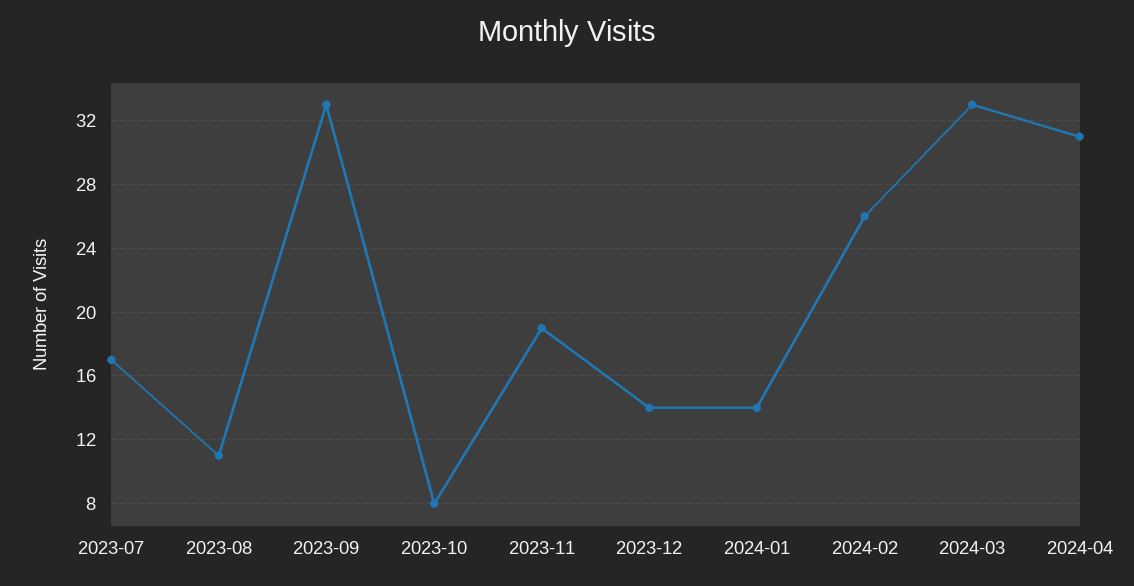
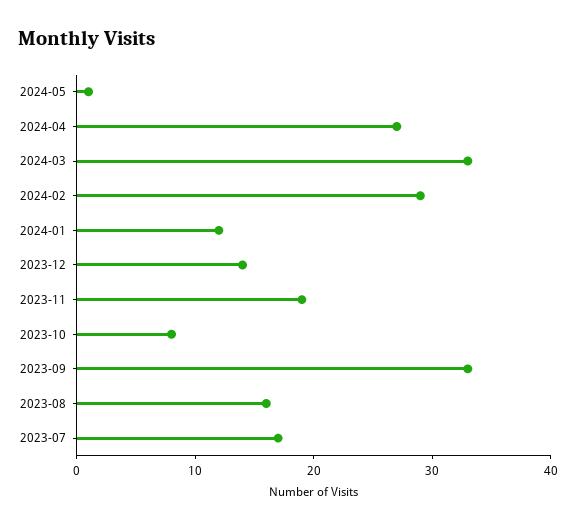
2023-08: 11 -> 16
2024-01: 14 -> 12
2024-02: 26 -> 29
2024-04: 31 -> 27
2024-05: none -> 1

